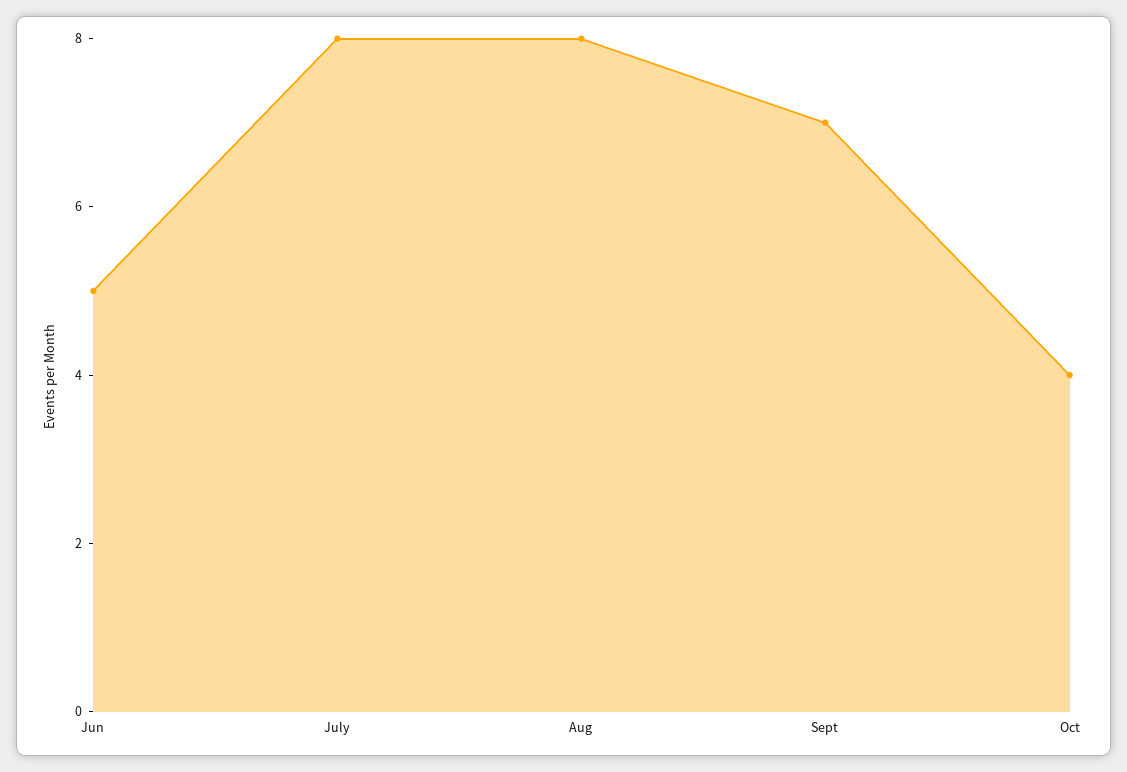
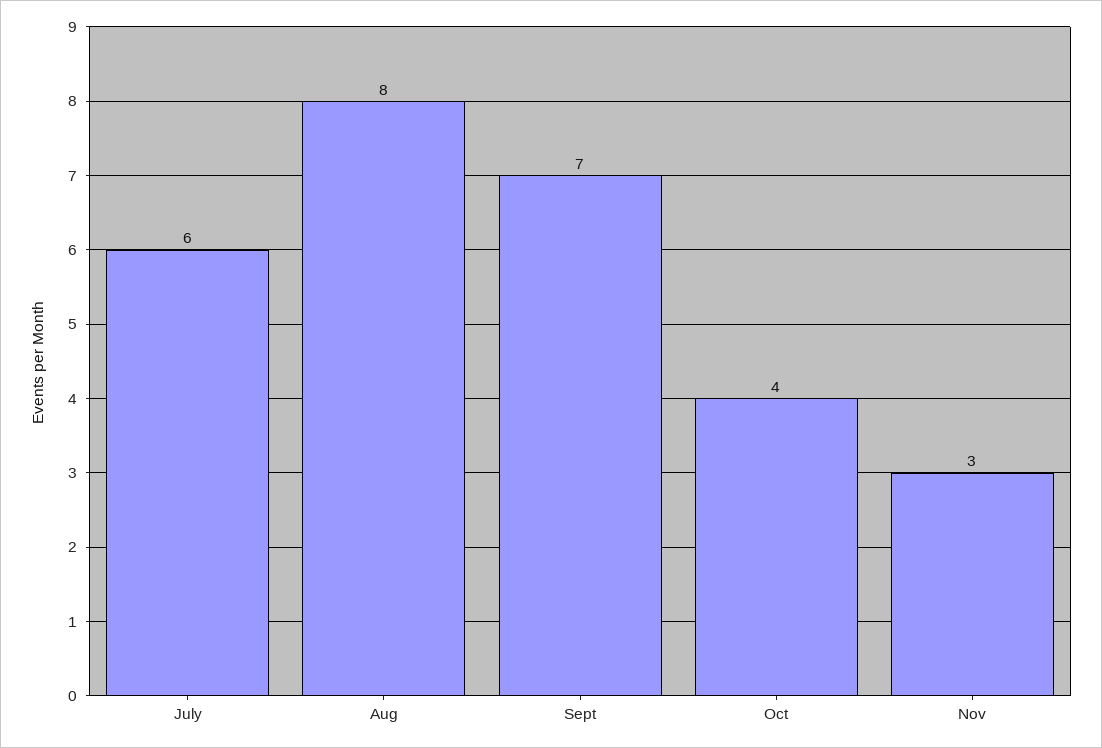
Jun: 5 -> none
July: 8 -> 6
Nov: none -> 3

